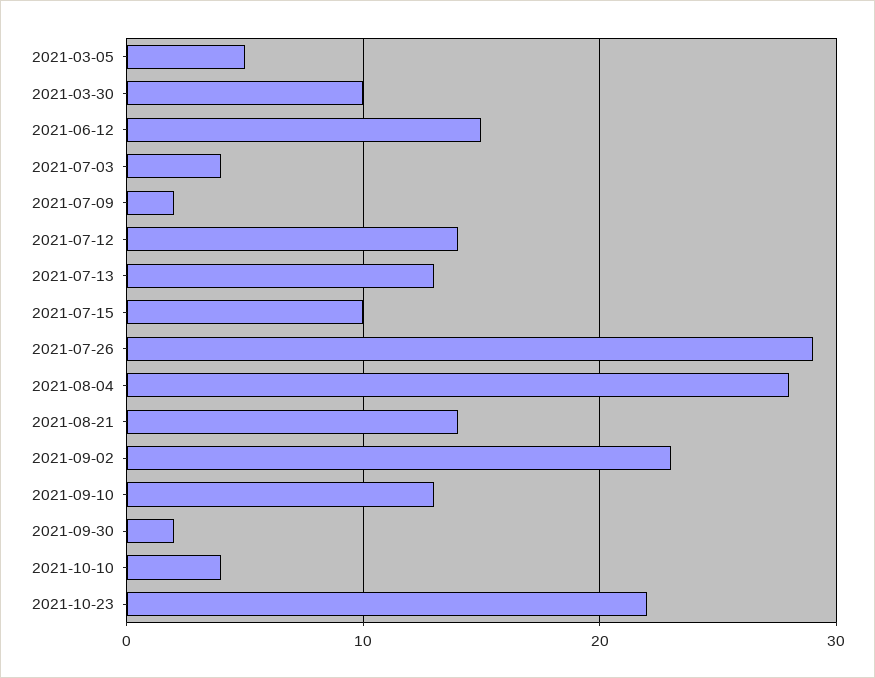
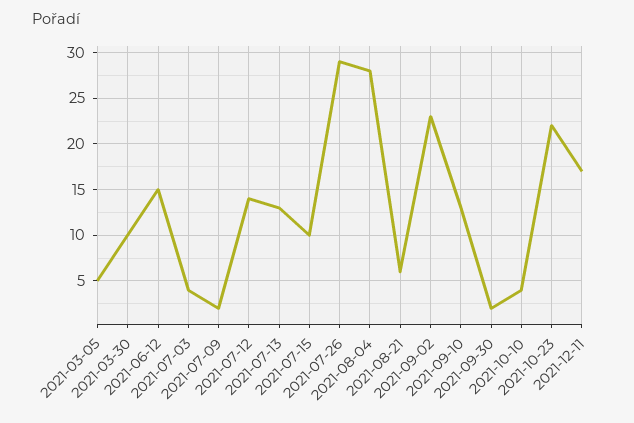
2021-08-21: 14 -> 6
2021-12-11: none -> 17

